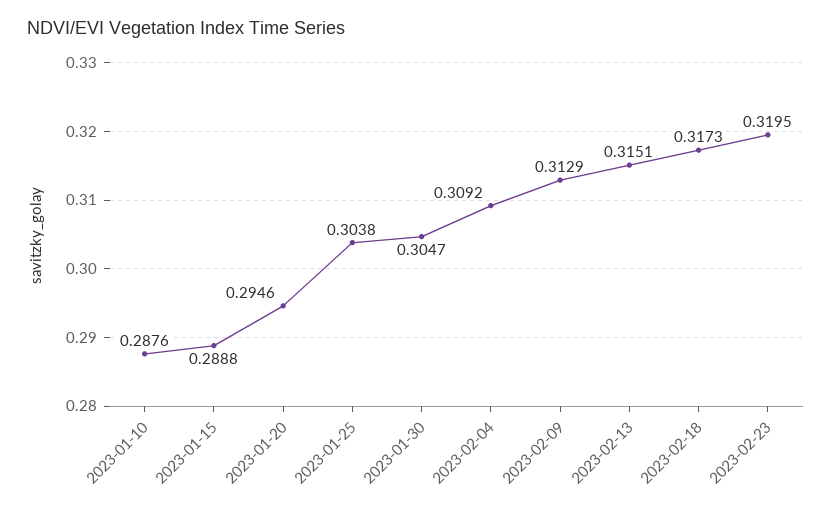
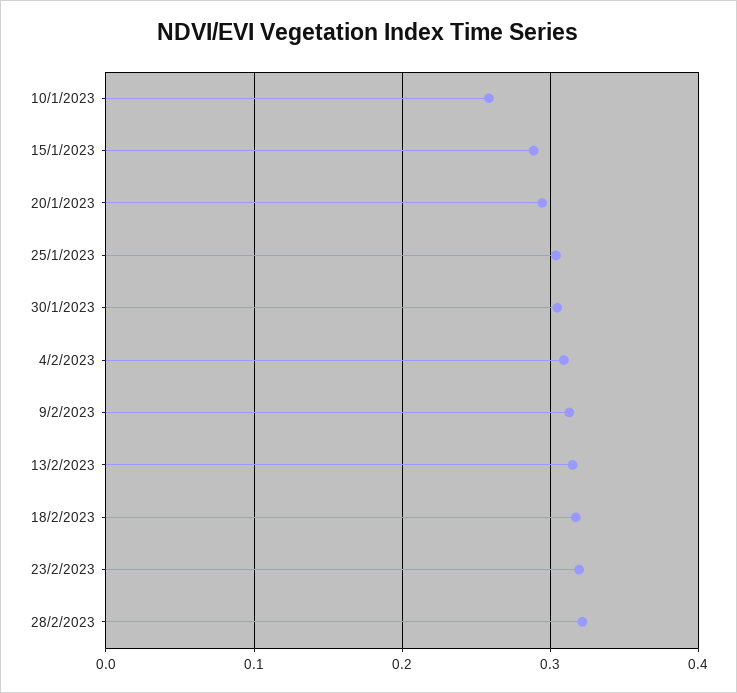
2023-01-10: 0.2876 -> 0.26
28/2/2023: none -> 0.32

